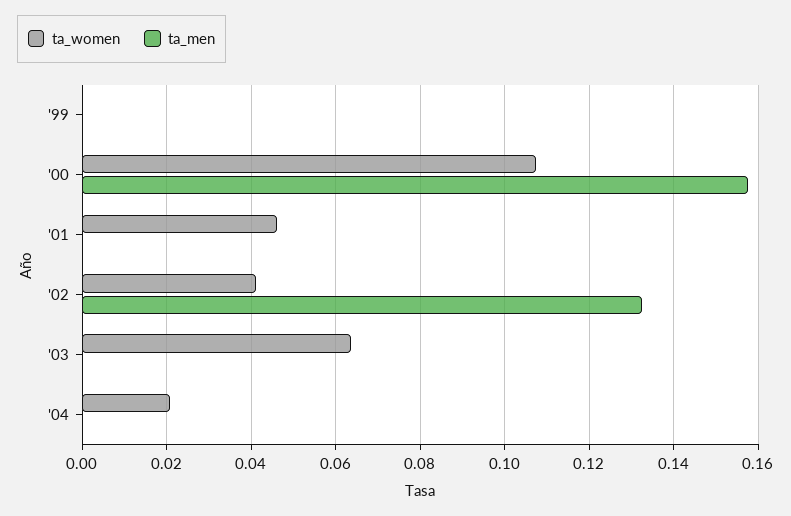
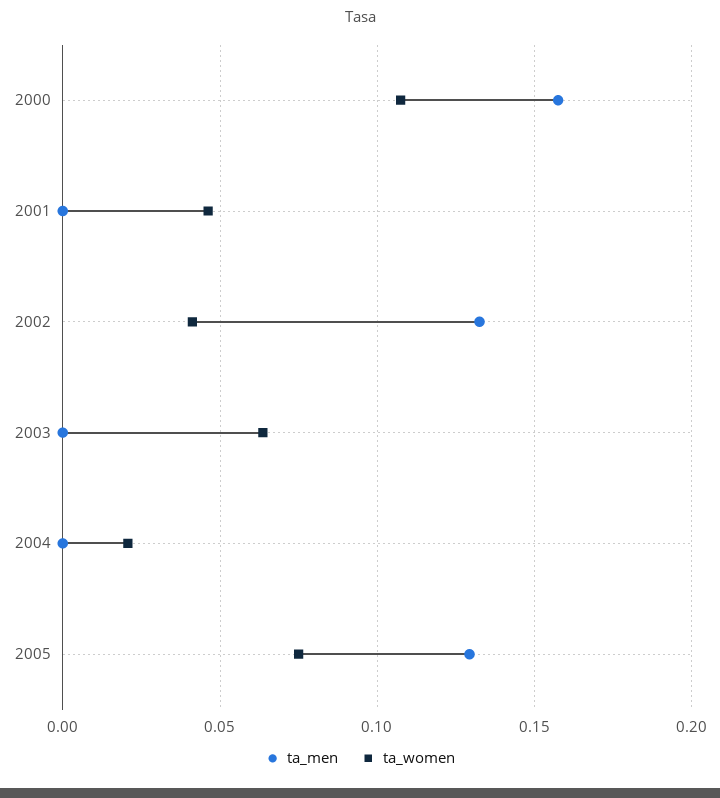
ta_women, '99: 0 -> none
ta_men, '99: 0 -> none
ta_men, 2005: none -> 0.13
ta_women, 2005: none -> 0.075

